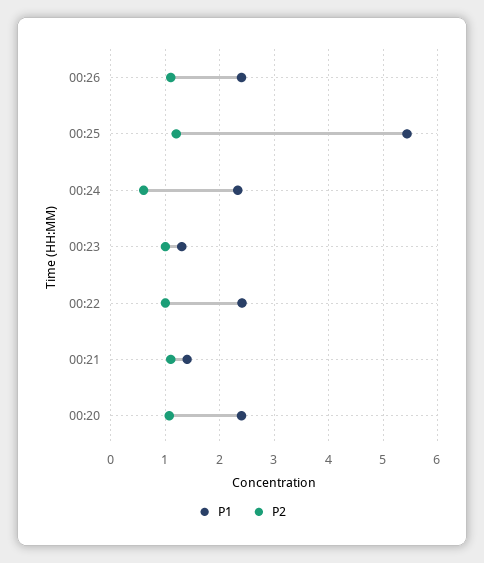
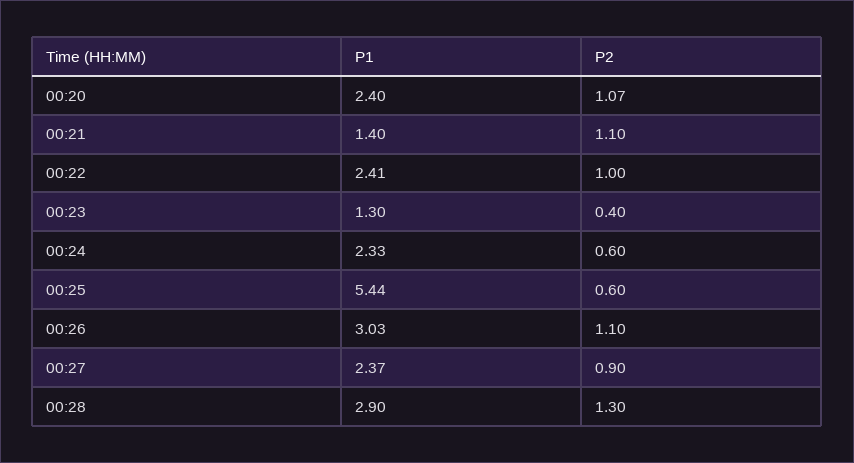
P1, 00:26: 2.4 -> 3.03
P2, 00:25: 1.2 -> 0.6
P2, 00:23: 1 -> 0.4
P1, 00:27: none -> 2.37
P2, 00:27: none -> 0.9
P1, 00:28: none -> 2.9
P2, 00:28: none -> 1.3

